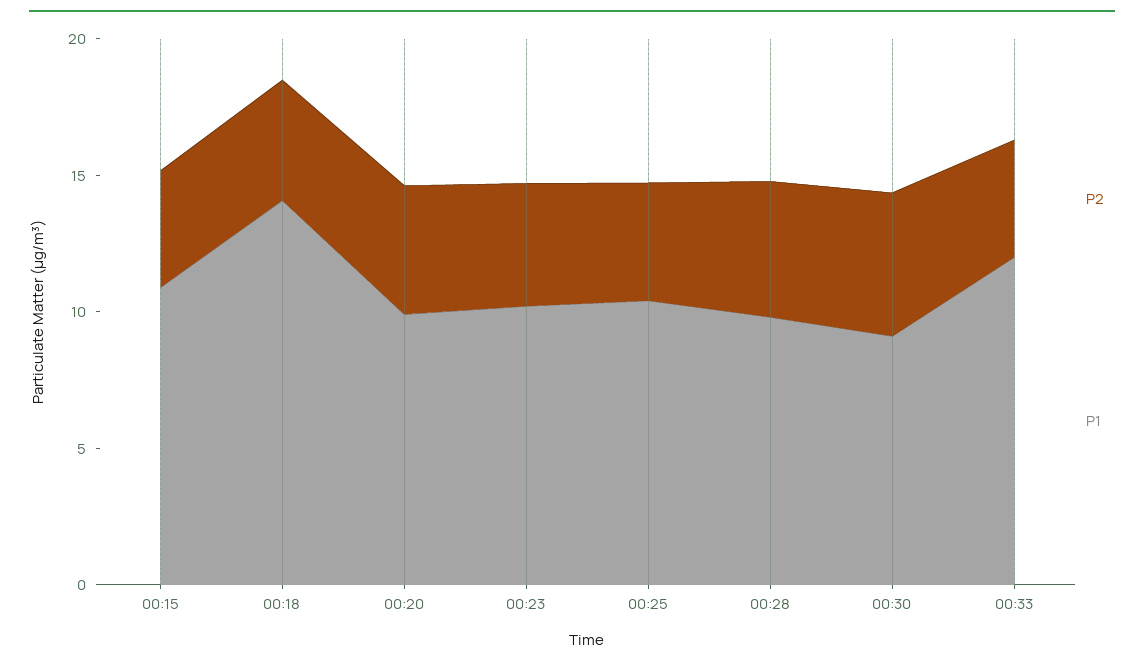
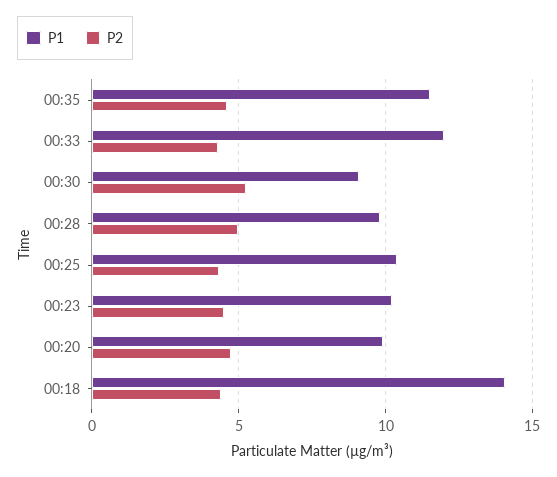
P2, 00:15: 4 -> none
P1, 00:15: 11 -> none
P1, 00:35: none -> 11.5
P2, 00:35: none -> 4.5

